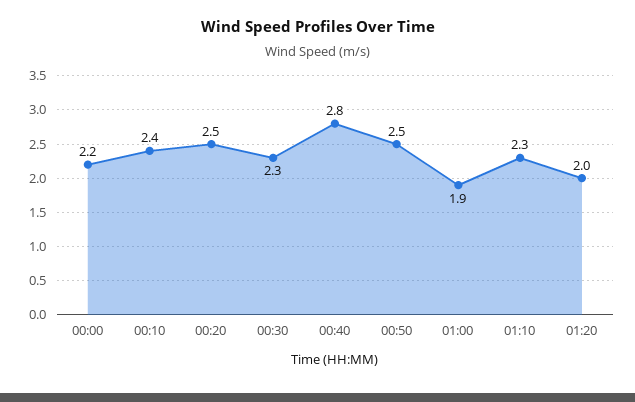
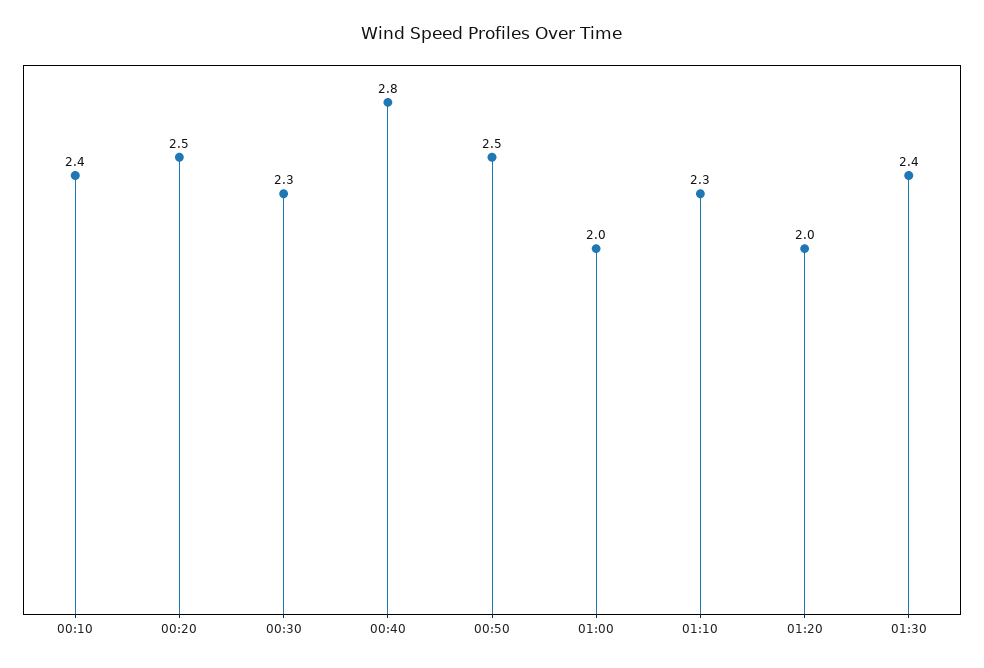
00:00: 2.2 -> none
01:00: 1.9 -> 2
01:30: none -> 2.4

